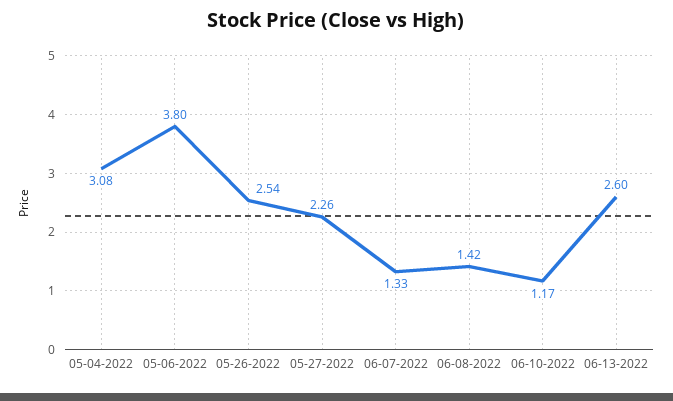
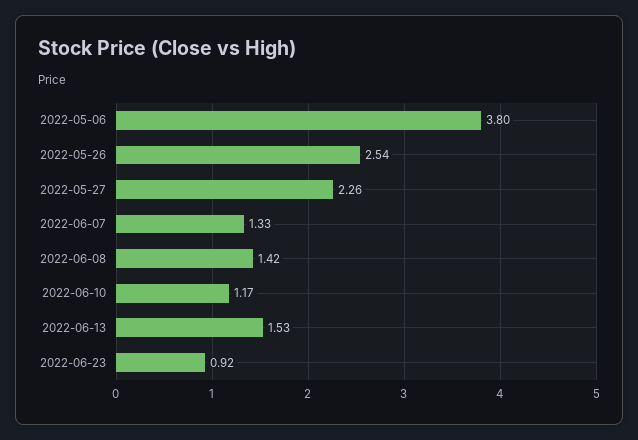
05-04-2022: 3.08 -> none
06-13-2022: 2.6 -> 1.53
2022-06-23: none -> 0.92

